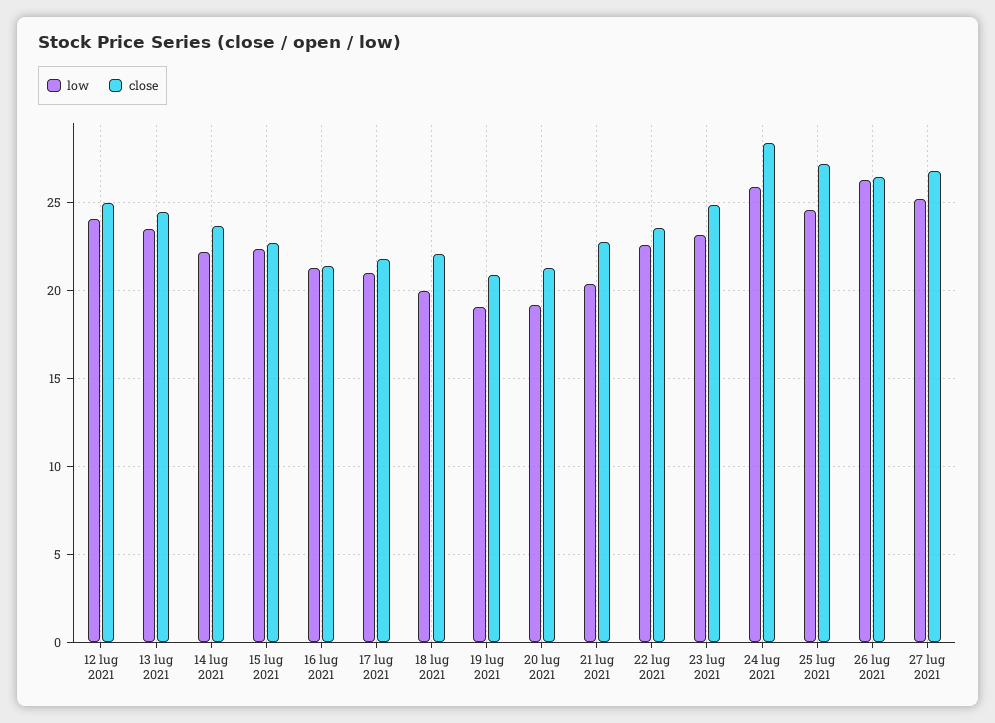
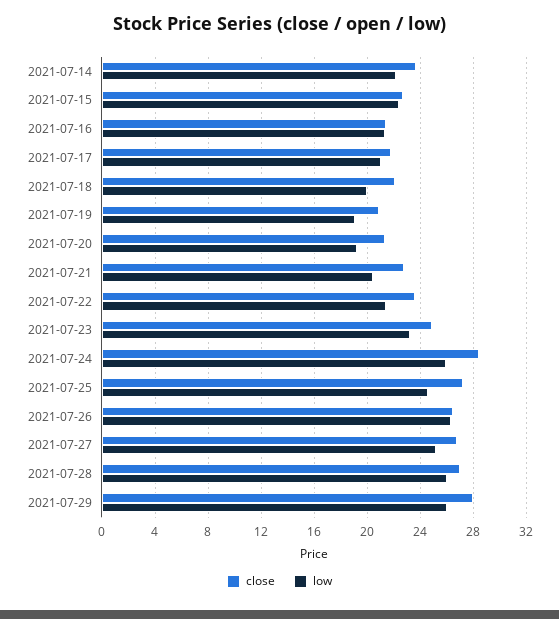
low, 12 lug 2021: 24 -> none
close, 12 lug 2021: 25 -> none
low, 13 lug 2021: 23.5 -> none
close, 13 lug 2021: 24.5 -> none
low, 22 lug 2021: 22.5 -> 21.5
close, 2021-07-28: none -> 27
low, 2021-07-28: none -> 26
close, 2021-07-29: none -> 28
low, 2021-07-29: none -> 26

